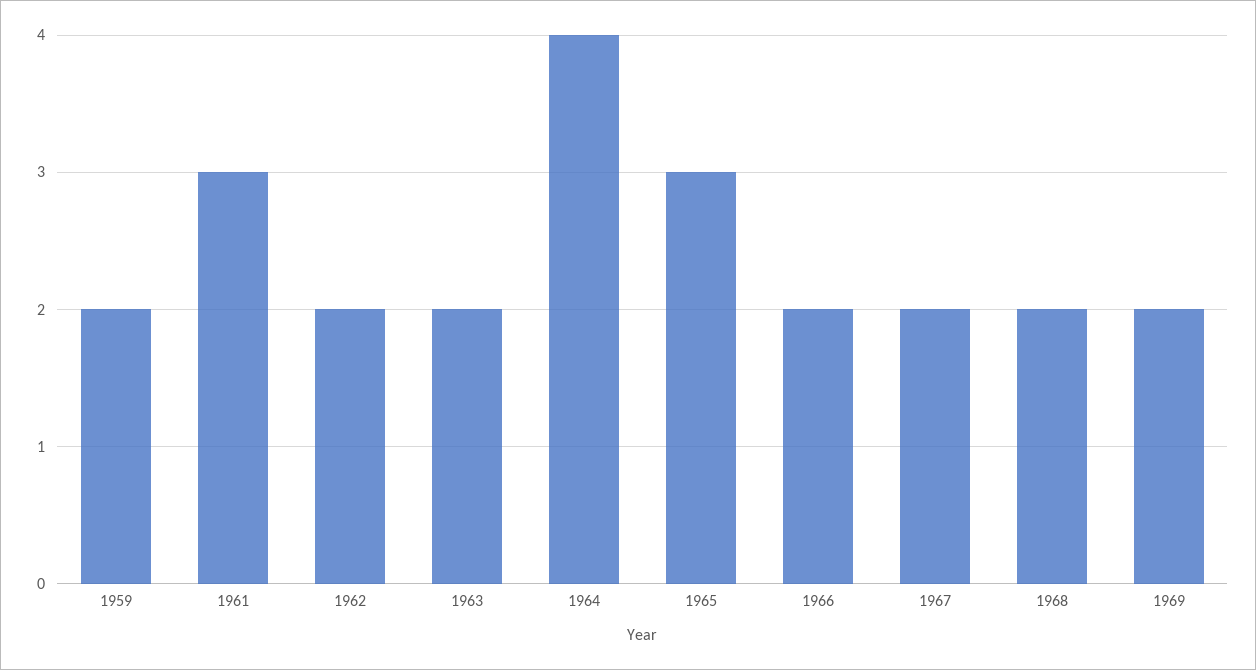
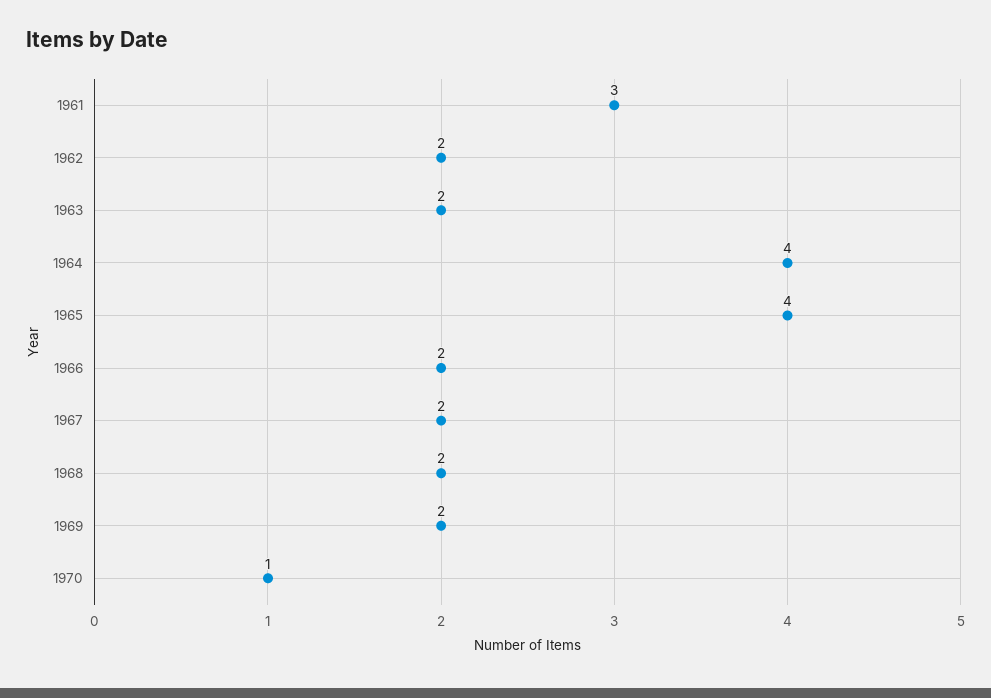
1959: 2 -> none
1965: 3 -> 4
1970: none -> 1

